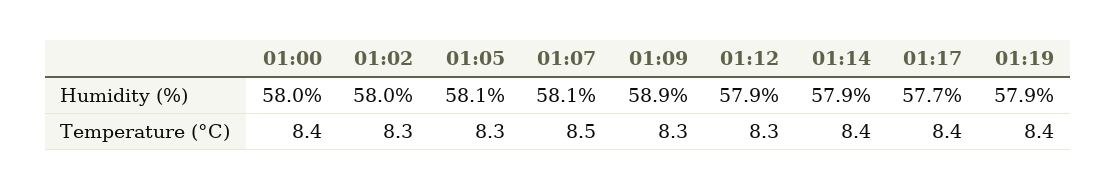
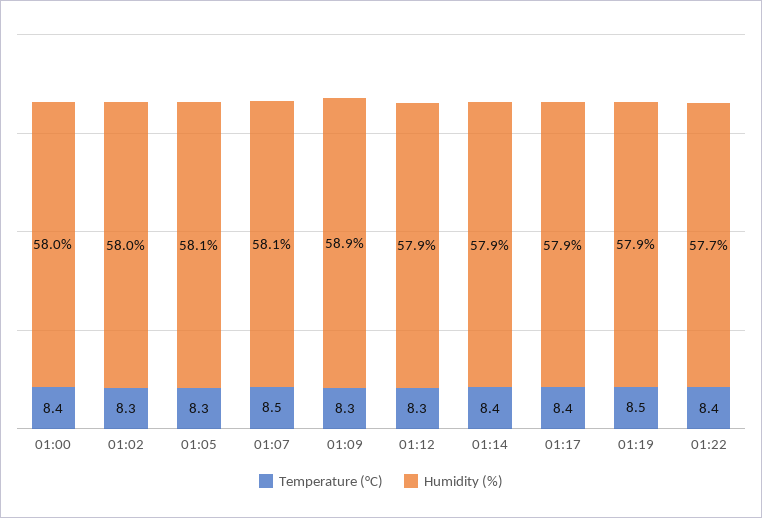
Humidity (%), 01:17: 57.7 -> 57.9
Temperature (°C), 01:19: 8.4 -> 8.5
Temperature (°C), 01:22: none -> 8.4
Humidity (%), 01:22: none -> 57.7

